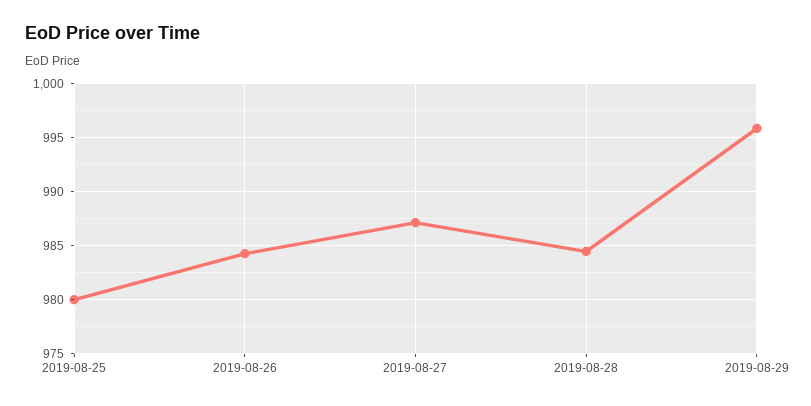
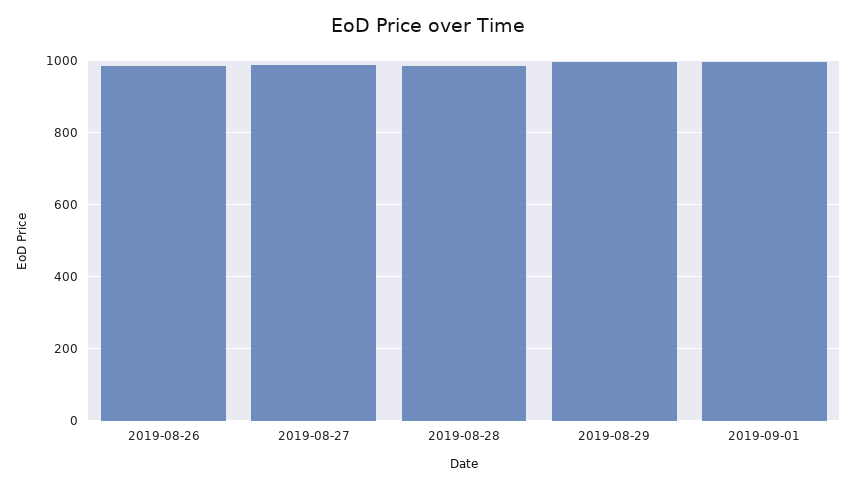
2019-08-25: 980 -> none
2019-09-01: none -> 1000

